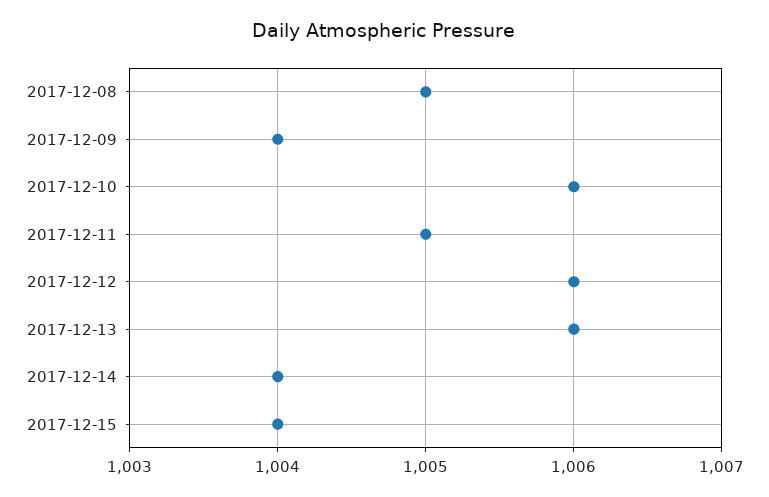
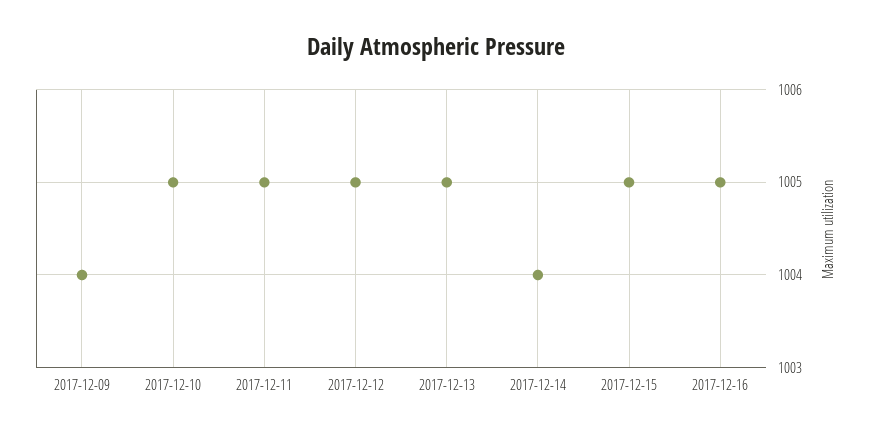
2017-12-08: 1005 -> none
2017-12-10: 1006 -> 1005
2017-12-12: 1006 -> 1005
2017-12-13: 1006 -> 1005
2017-12-15: 1004 -> 1005
2017-12-16: none -> 1005

